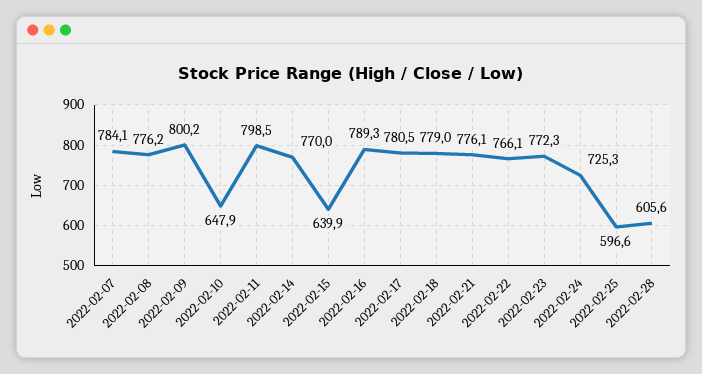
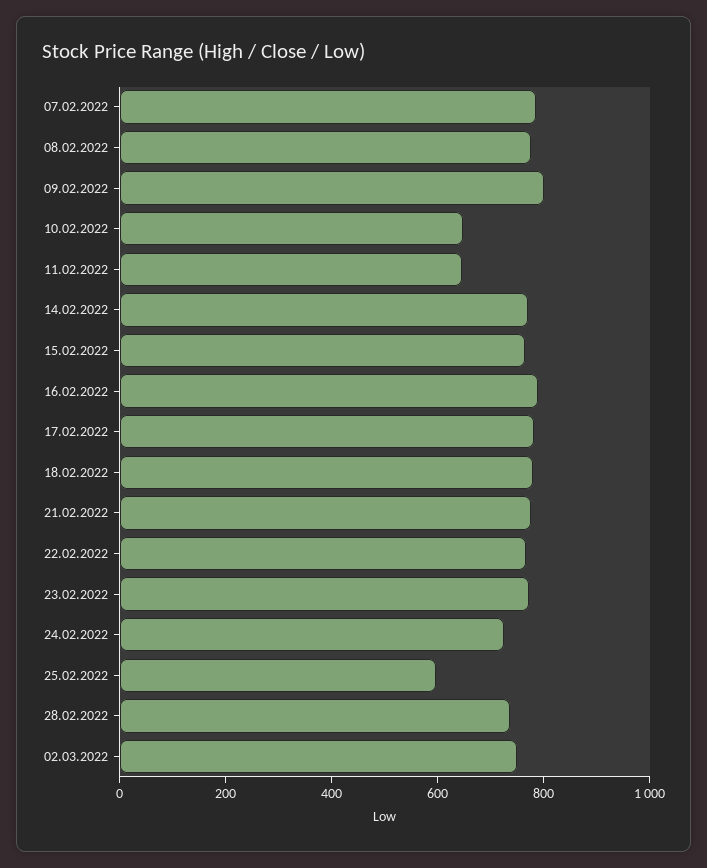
2022-02-11: 798.5 -> 650
2022-02-15: 639.9 -> 750
2022-02-28: 605.6 -> 750
02.03.2022: none -> 750

